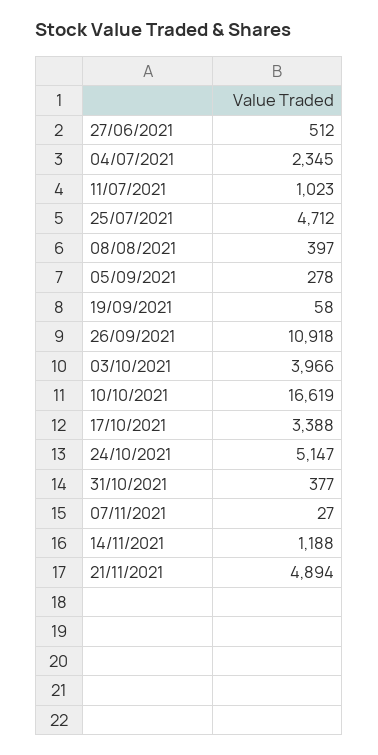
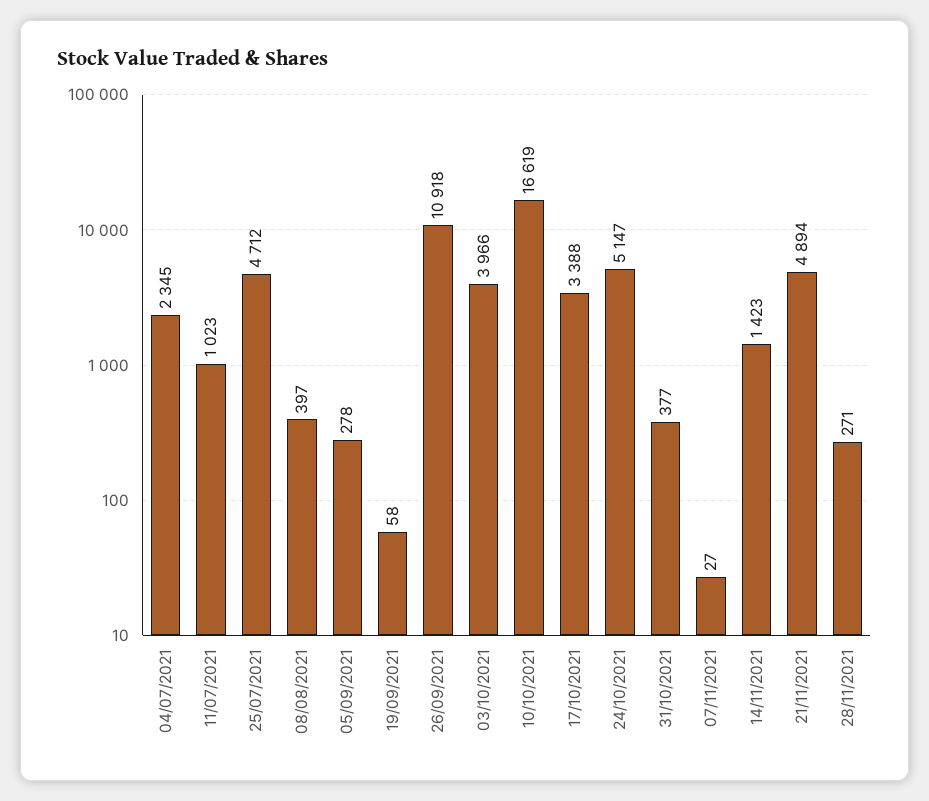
27/06/2021: 512 -> none
14/11/2021: 1188 -> 1423
28/11/2021: none -> 271

